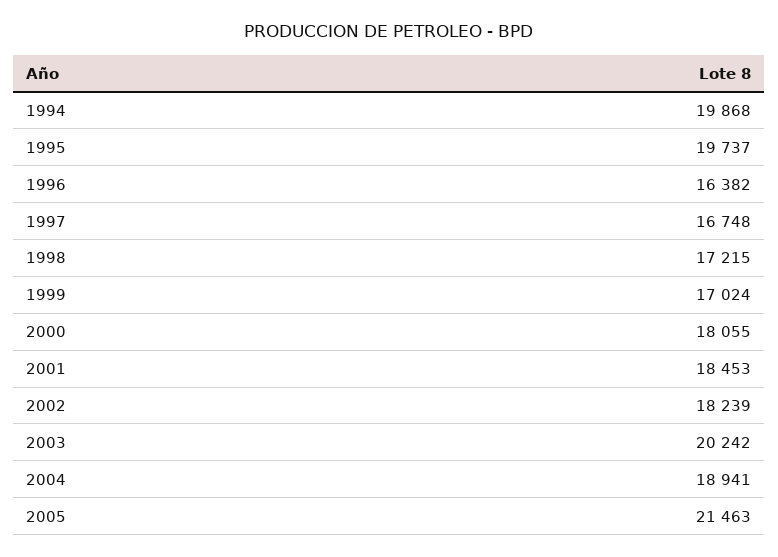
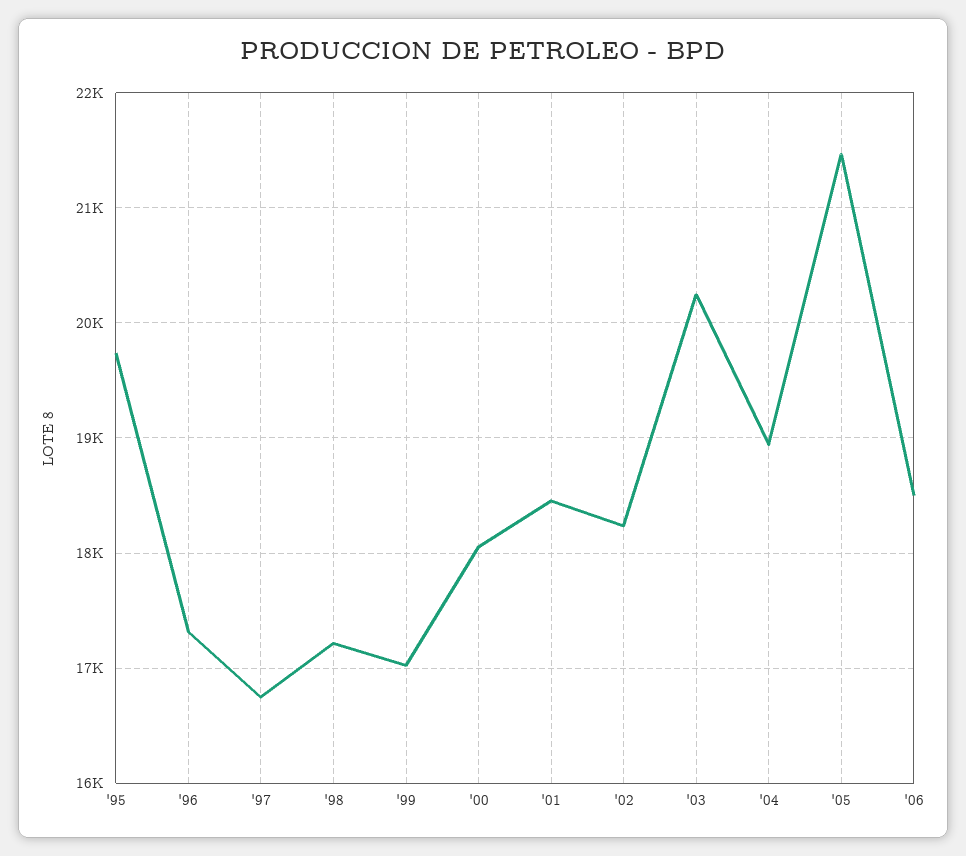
1994: 19868 -> none
1996: 16382 -> 17300
'06: none -> 18500

